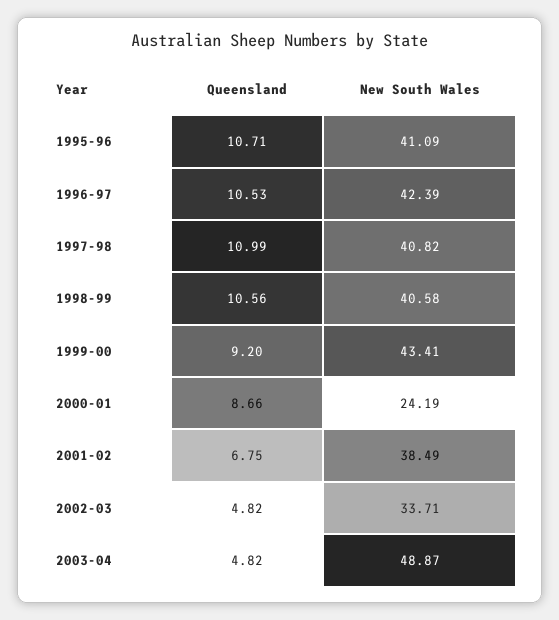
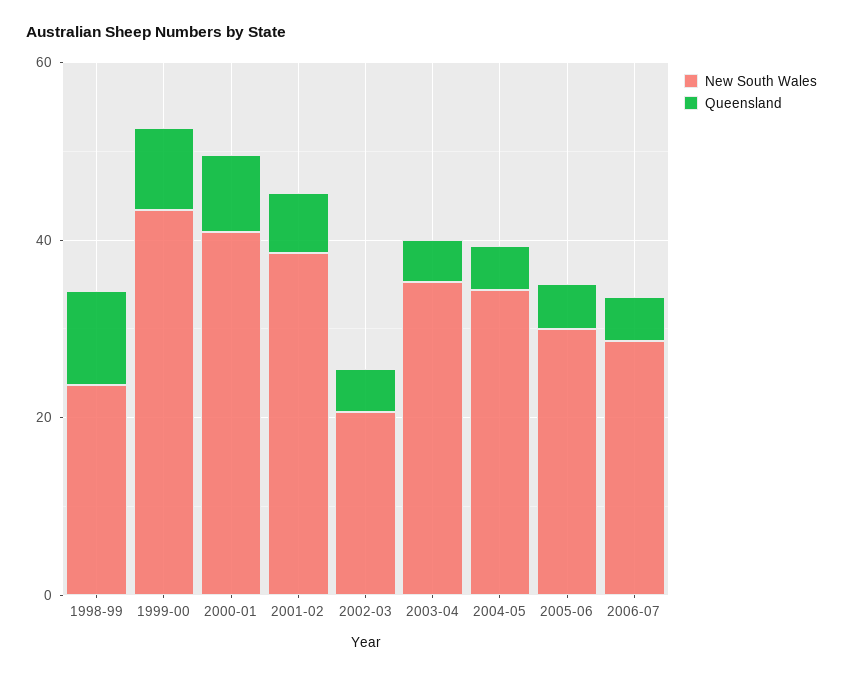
Queensland, 1995-96: 10.71 -> none
New South Wales, 1995-96: 41.09 -> none
Queensland, 1996-97: 10.53 -> none
New South Wales, 1996-97: 42.39 -> none
Queensland, 1997-98: 10.99 -> none
New South Wales, 1997-98: 40.82 -> none
New South Wales, 1998-99: 40.58 -> 25
New South Wales, 2000-01: 24.19 -> 40
New South Wales, 2002-03: 33.71 -> 20
New South Wales, 2003-04: 48.87 -> 35
New South Wales, 2004-05: none -> 35
Queensland, 2004-05: none -> 5
New South Wales, 2005-06: none -> 30
Queensland, 2005-06: none -> 5
New South Wales, 2006-07: none -> 30
Queensland, 2006-07: none -> 5

